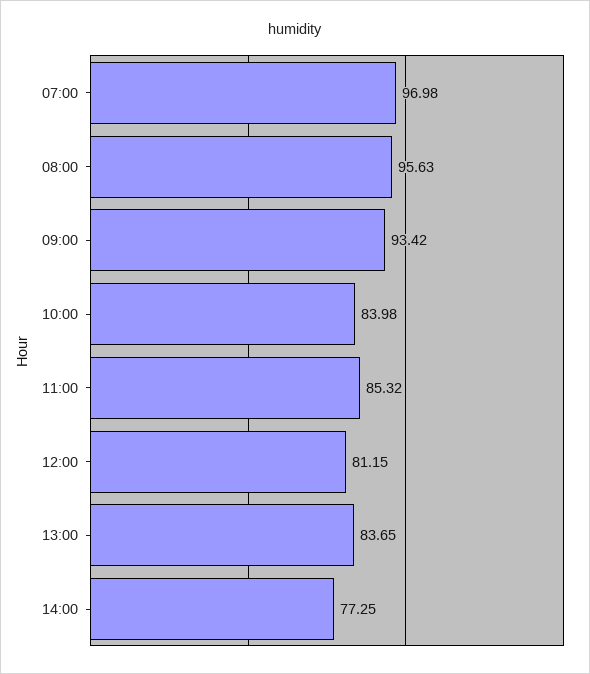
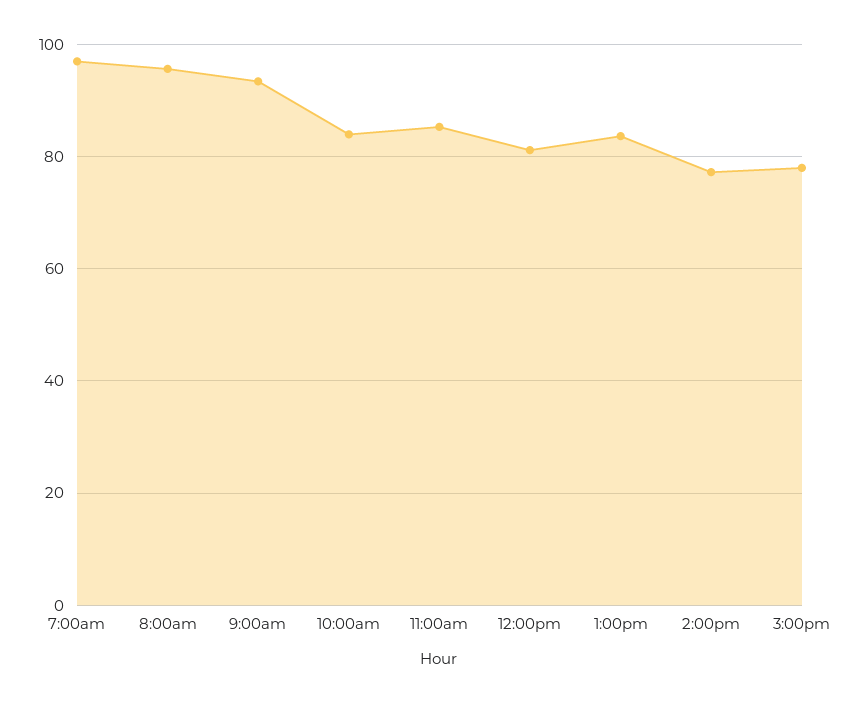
3:00pm: none -> 78

